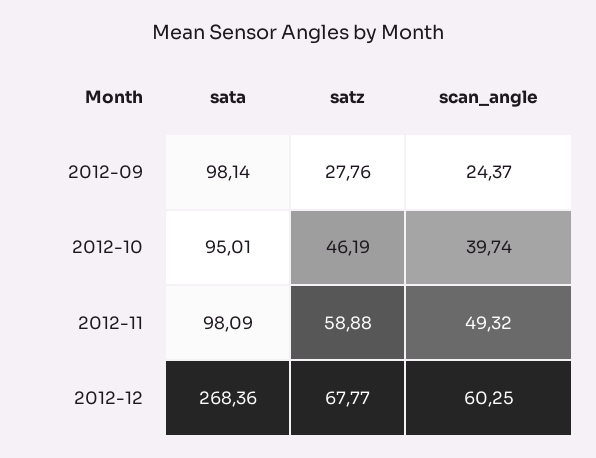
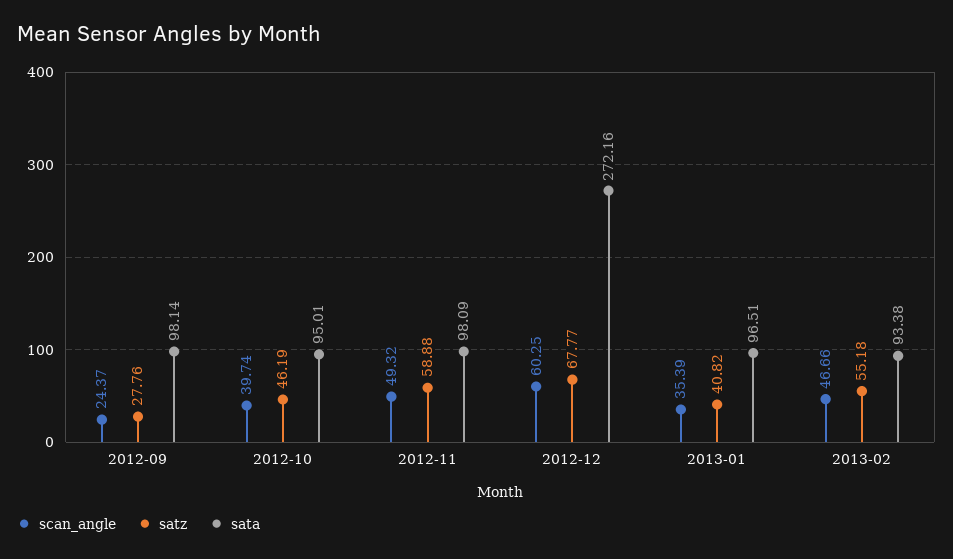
sata, 2012-12: 268.36 -> 272.16
scan_angle, 2013-01: none -> 35.39
satz, 2013-01: none -> 40.82
sata, 2013-01: none -> 96.51
scan_angle, 2013-02: none -> 46.66
satz, 2013-02: none -> 55.18
sata, 2013-02: none -> 93.38

